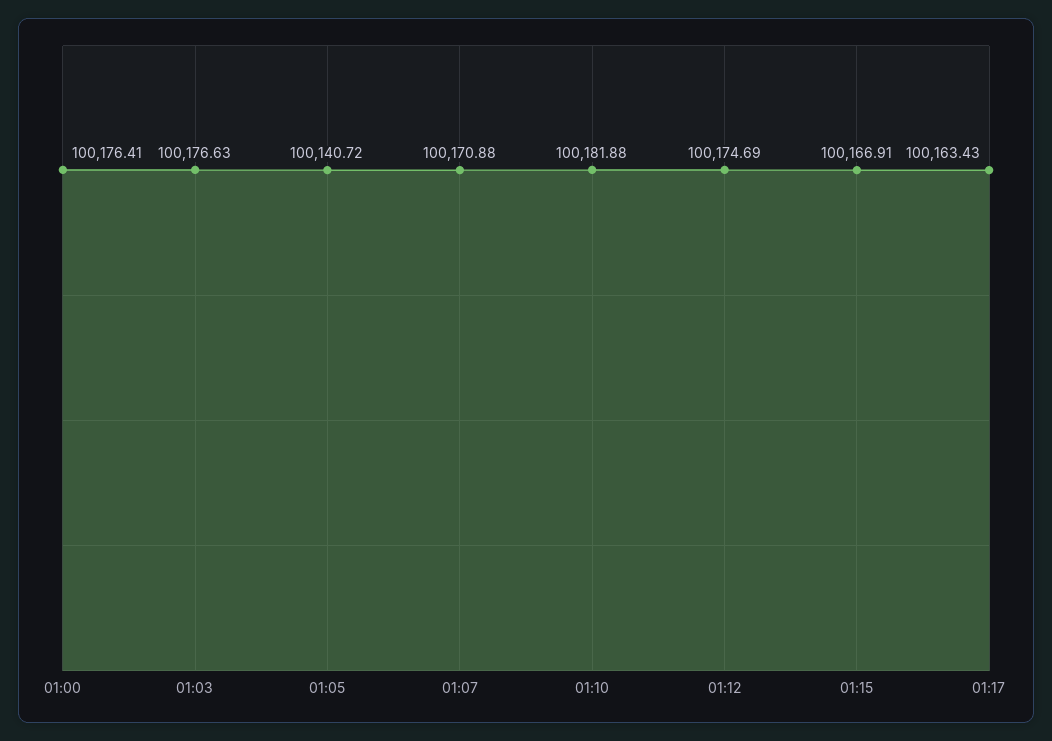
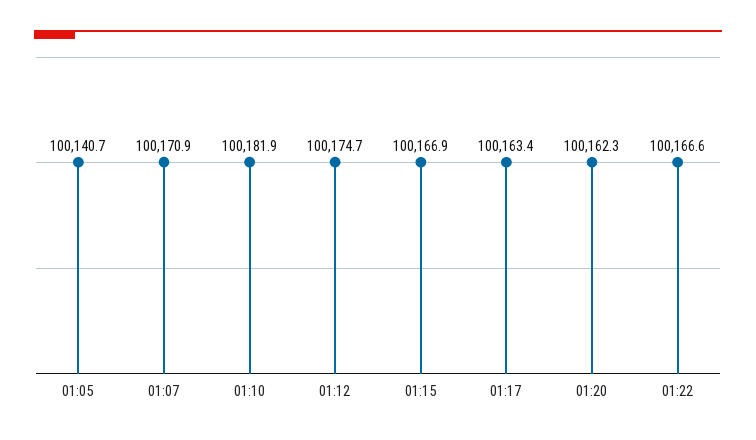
01:00: 100176.41 -> none
01:03: 100176.63 -> none
01:20: none -> 100162.3
01:22: none -> 100166.6

